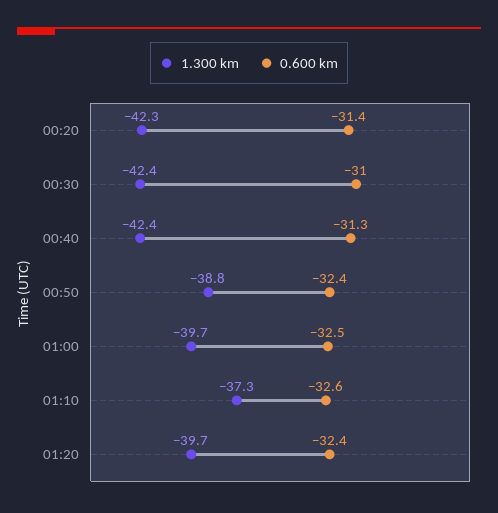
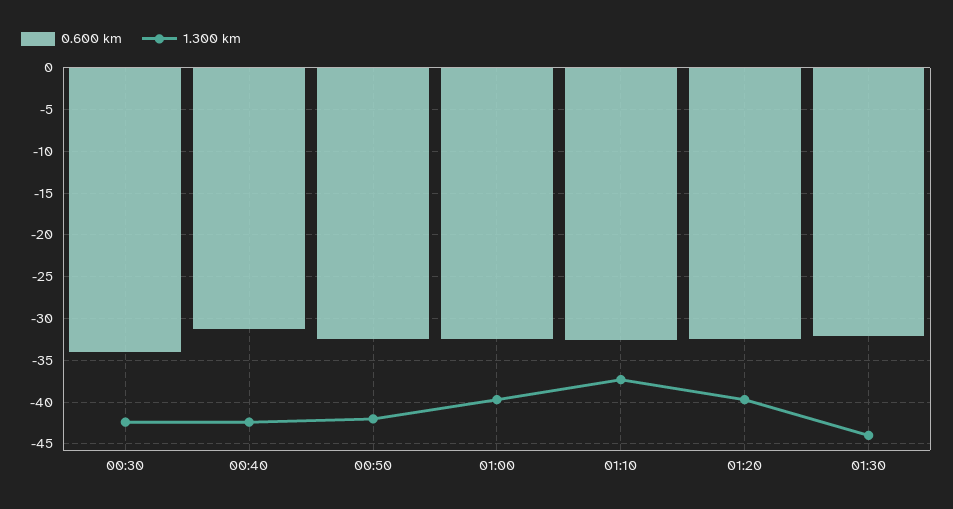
1.300 km, 00:20: -42.3 -> none
0.600 km, 00:20: -31.4 -> none
0.600 km, 00:30: -31 -> -34
1.300 km, 00:50: -38.8 -> -42
0.600 km, 01:30: none -> -32
1.300 km, 01:30: none -> -44

